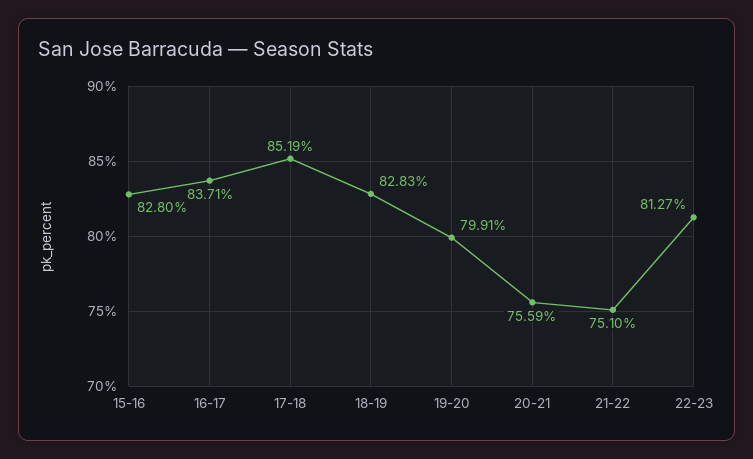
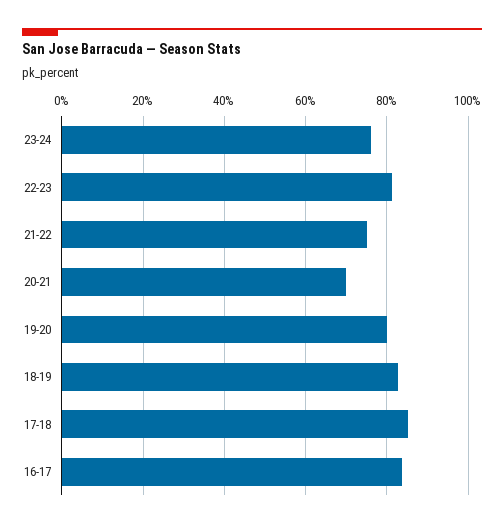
15-16: 82.8 -> none
20-21: 75.59 -> 70
23-24: none -> 76

